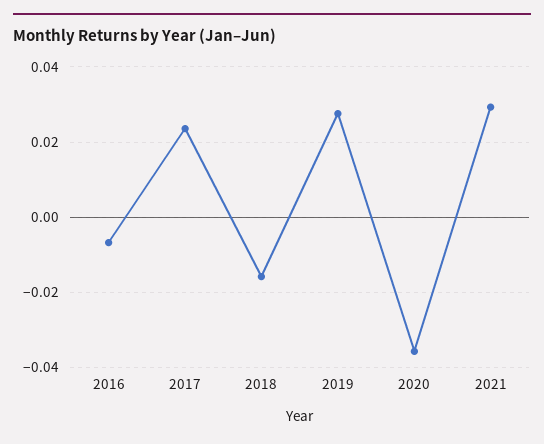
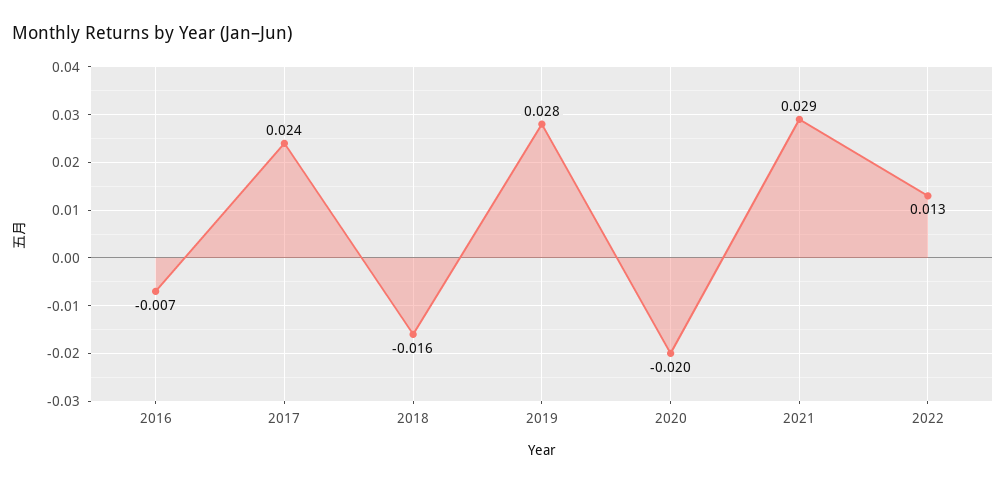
2020: -0.036 -> -0.02
2022: none -> 0.013

